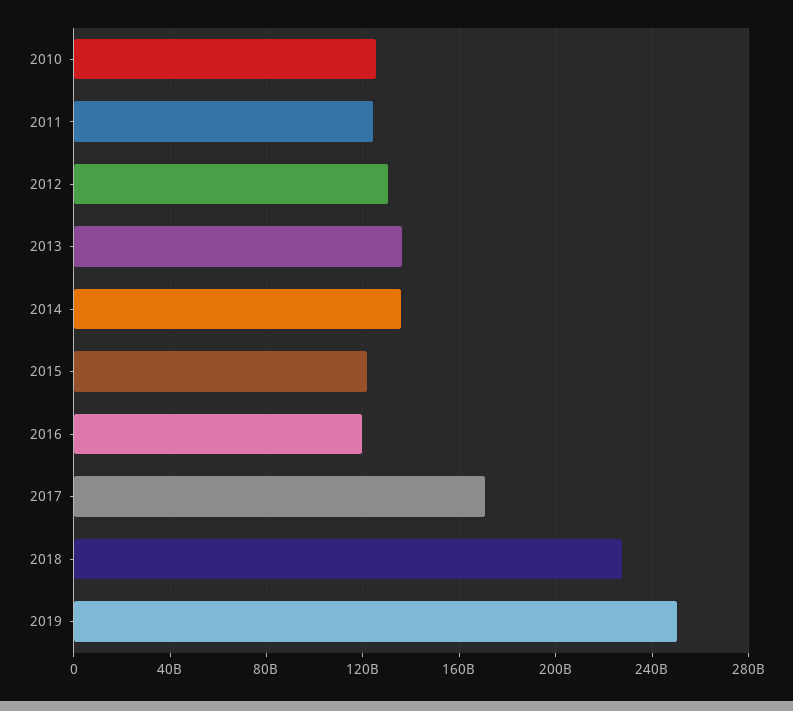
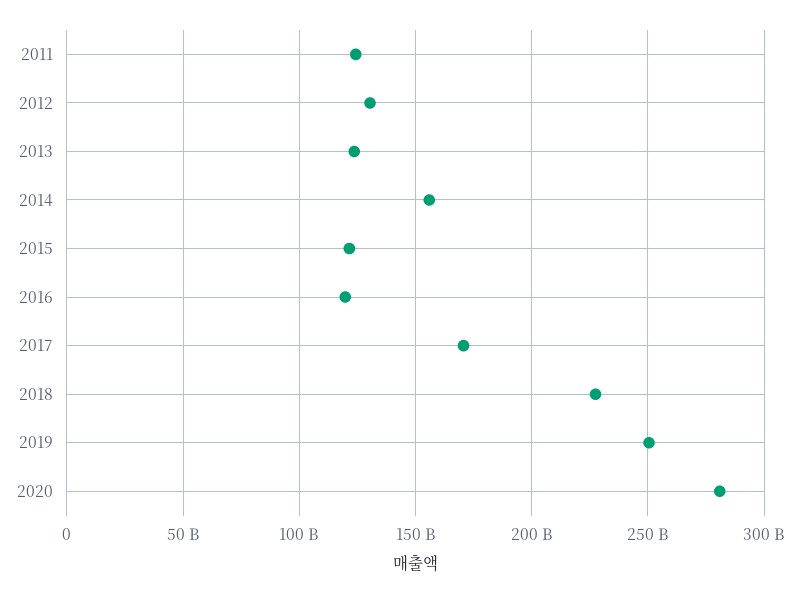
2010: 125000000000 -> none
2013: 135000000000 -> 125000000000
2014: 135000000000 -> 155000000000
2020: none -> 280000000000

